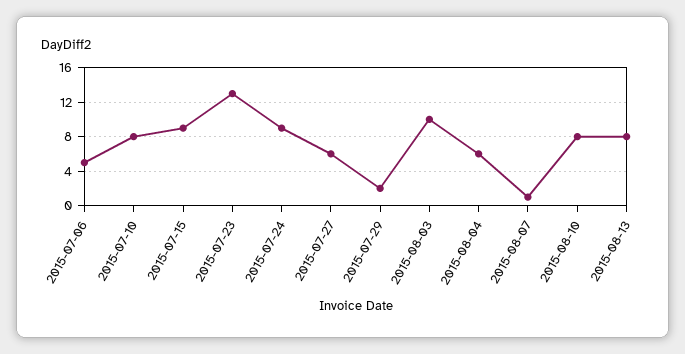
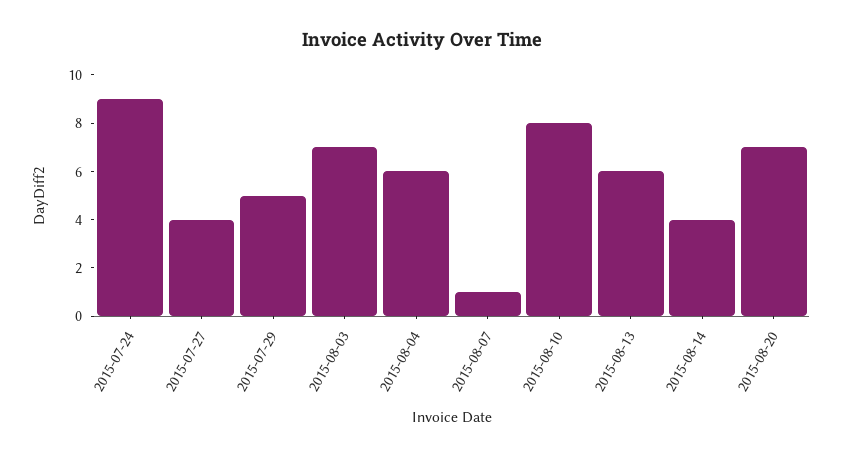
2015-07-06: 5 -> none
2015-07-10: 8 -> none
2015-07-15: 9 -> none
2015-07-23: 13 -> none
2015-07-27: 6 -> 4
2015-07-29: 2 -> 5
2015-08-03: 10 -> 7
2015-08-13: 8 -> 6
2015-08-14: none -> 4
2015-08-20: none -> 7

